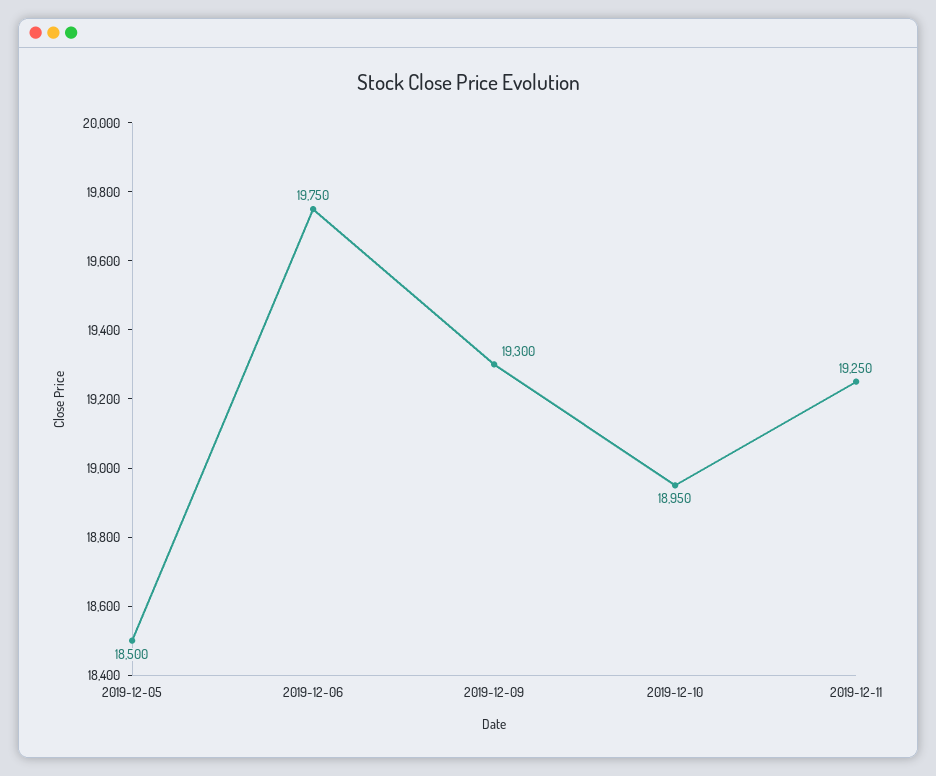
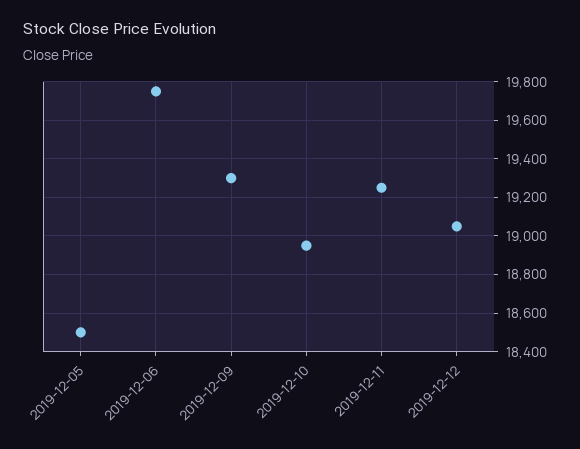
2019-12-12: none -> 19050

